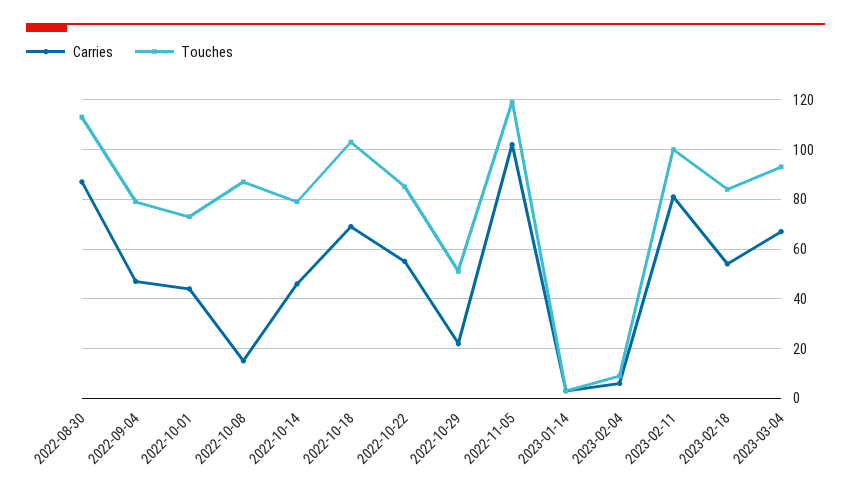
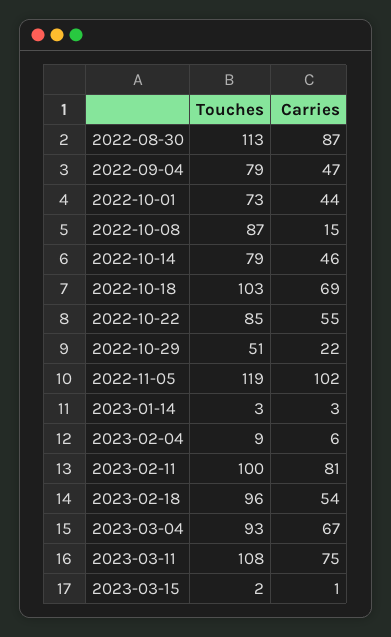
Touches, 2023-02-18: 85 -> 96
Touches, 2023-03-11: none -> 108
Carries, 2023-03-11: none -> 75
Touches, 2023-03-15: none -> 2
Carries, 2023-03-15: none -> 1

